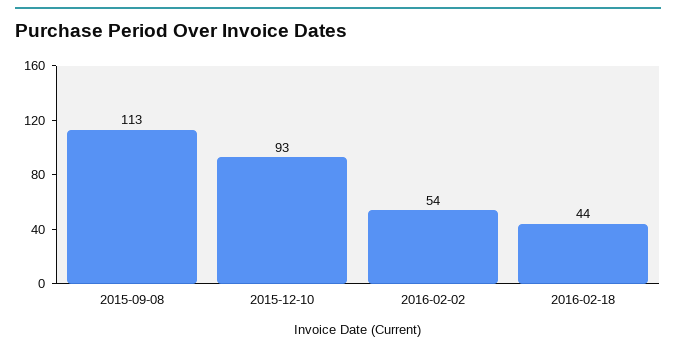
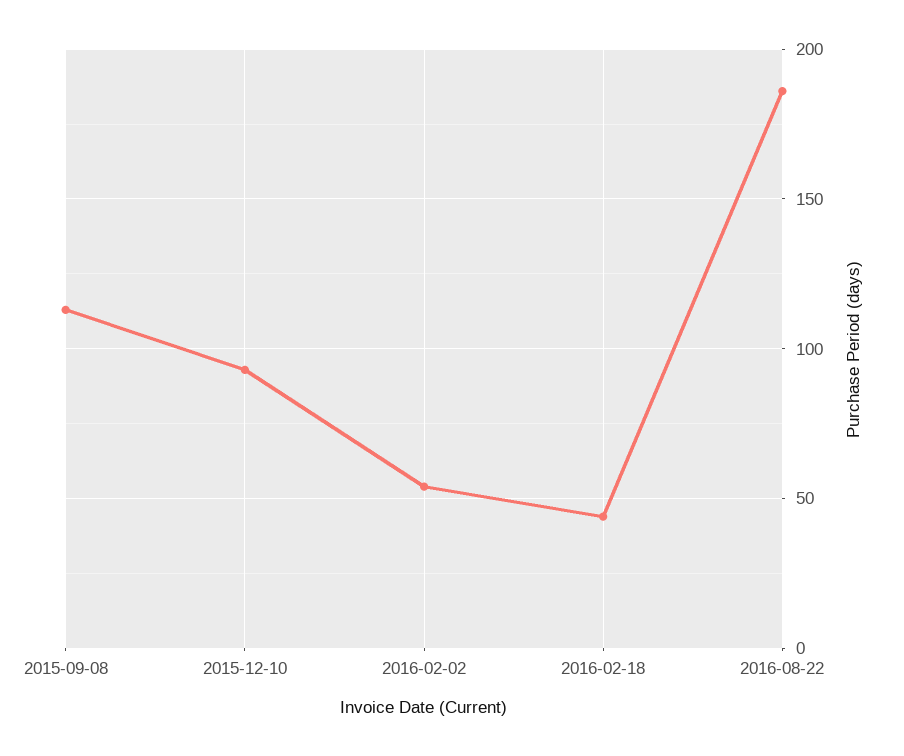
2016-08-22: none -> 185

